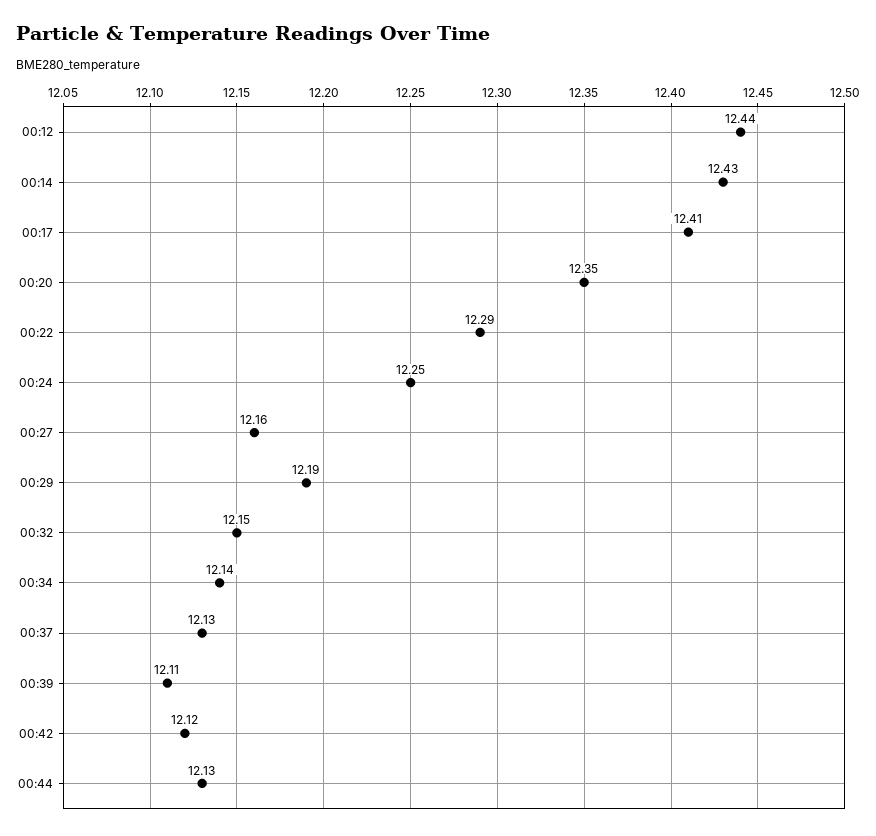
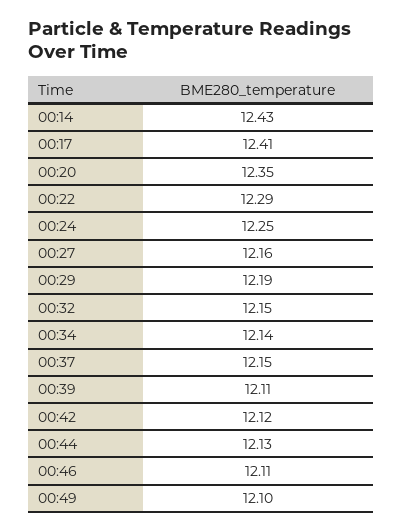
00:12: 12.44 -> none
00:37: 12.13 -> 12.15
00:46: none -> 12.11
00:49: none -> 12.1

